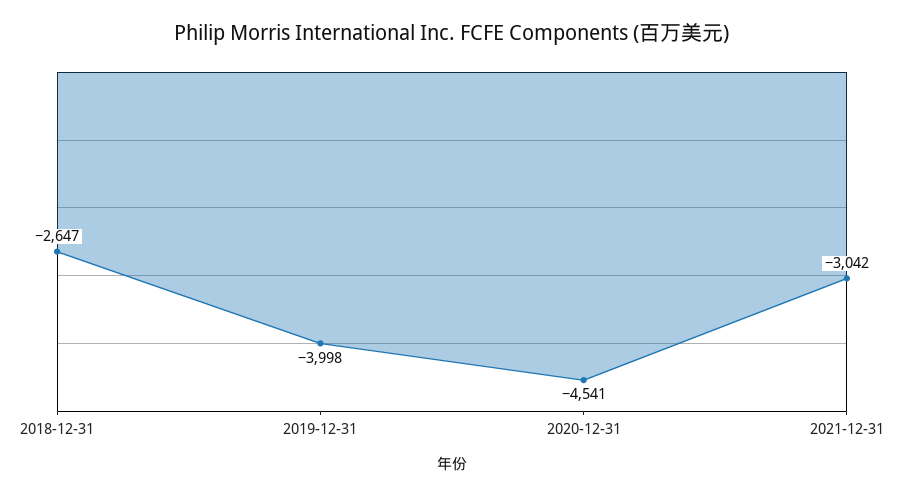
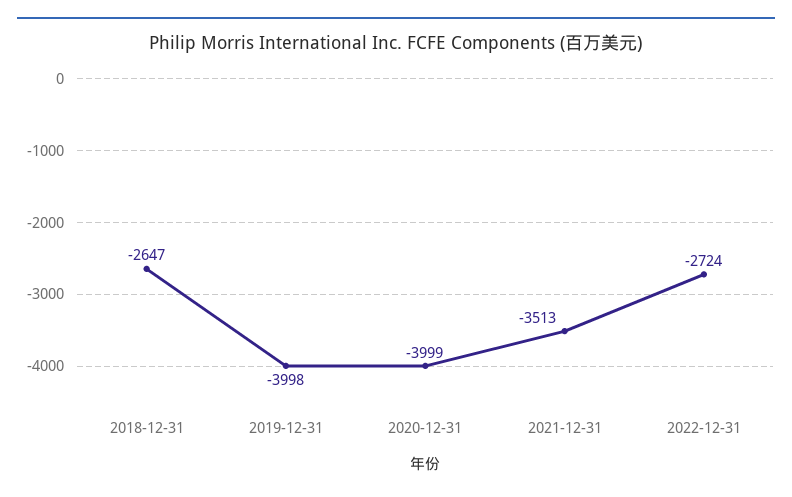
2020-12-31: -4541 -> -3999
2021-12-31: -3042 -> -3513
2022-12-31: none -> -2724

